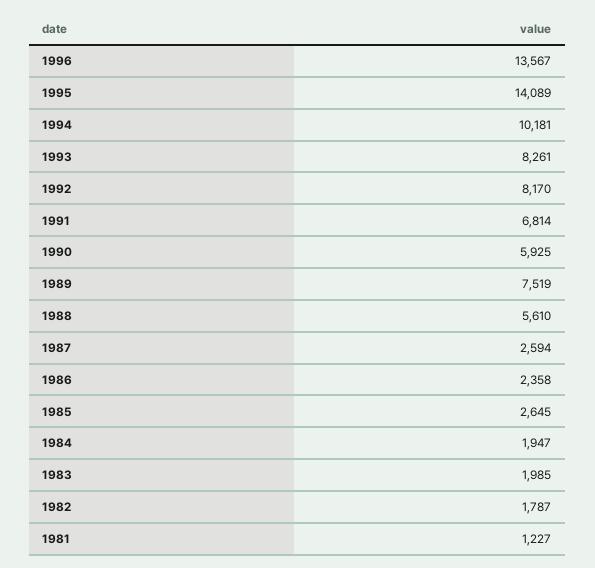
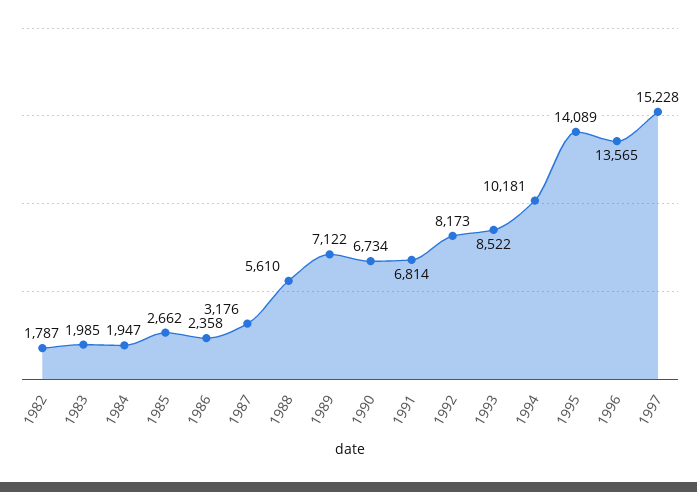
1996: 13567 -> 13565
1993: 8261 -> 8522
1992: 8170 -> 8173
1990: 5925 -> 6734
1989: 7519 -> 7122
1987: 2594 -> 3176
1985: 2645 -> 2662
1981: 1227 -> none
1997: none -> 15228

